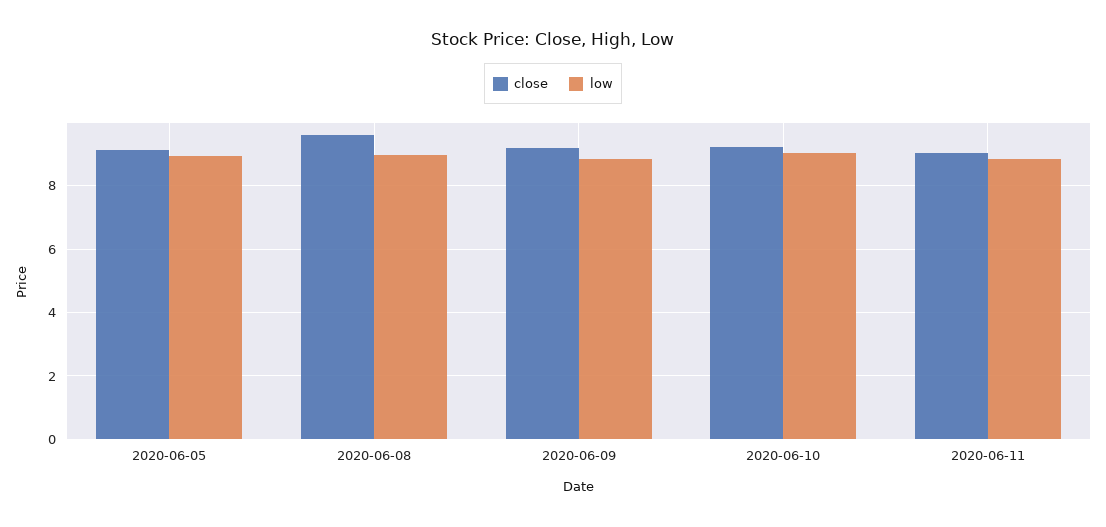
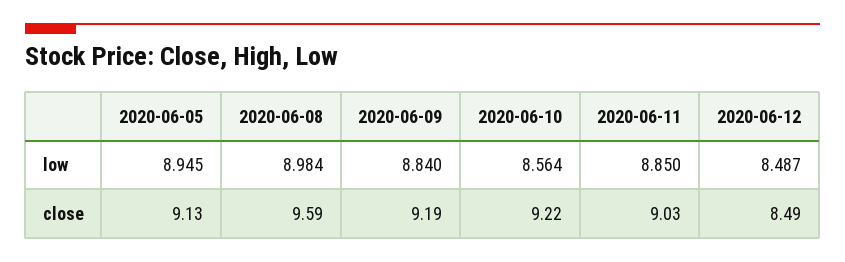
low, 2020-06-10: 9 -> 8.564
low, 2020-06-12: none -> 8.487
close, 2020-06-12: none -> 8.49

